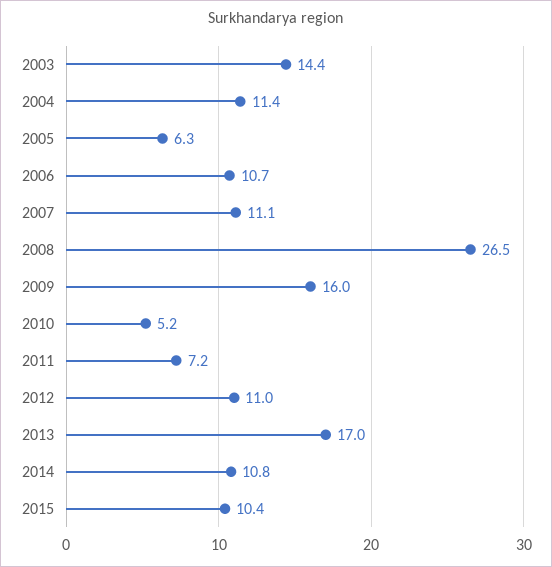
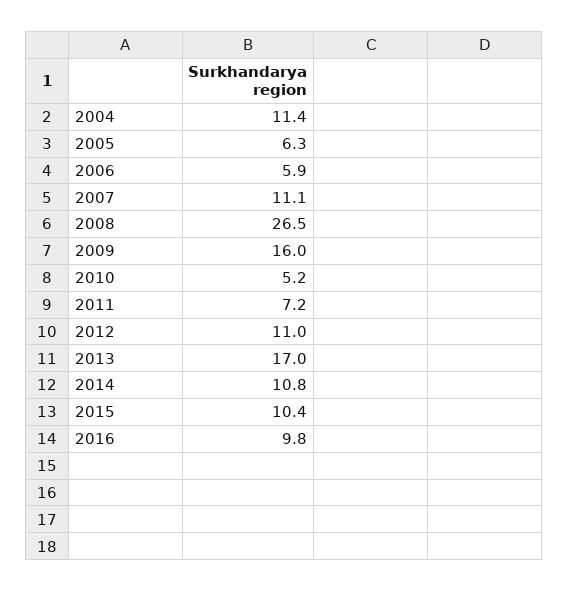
2003: 14.4 -> none
2006: 10.7 -> 5.9
2016: none -> 9.8

